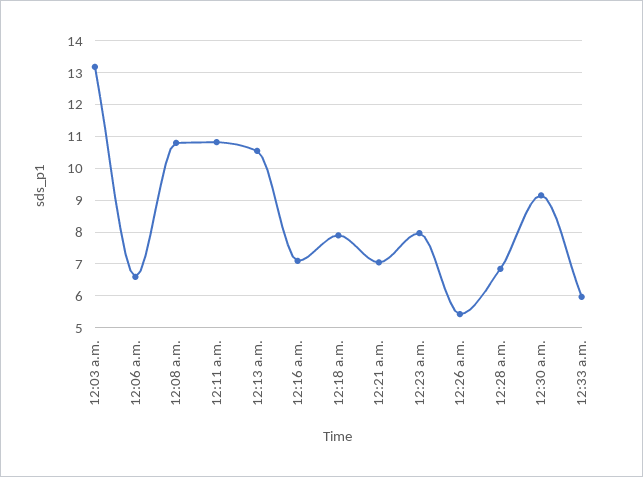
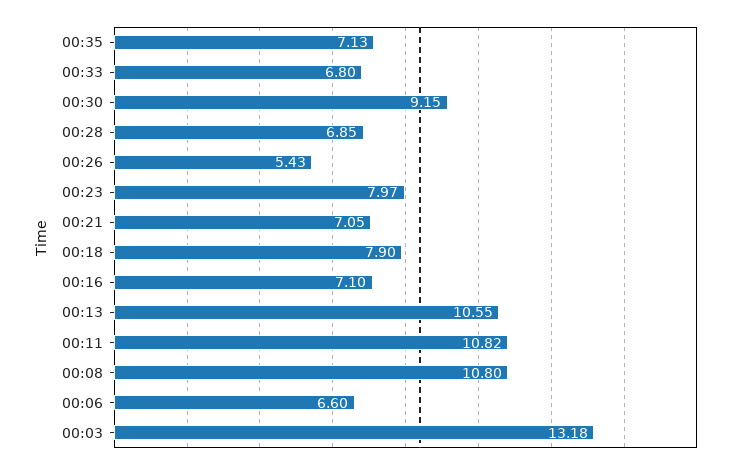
12:33 a.m.: 6 -> 6.8
00:35: none -> 7.13

